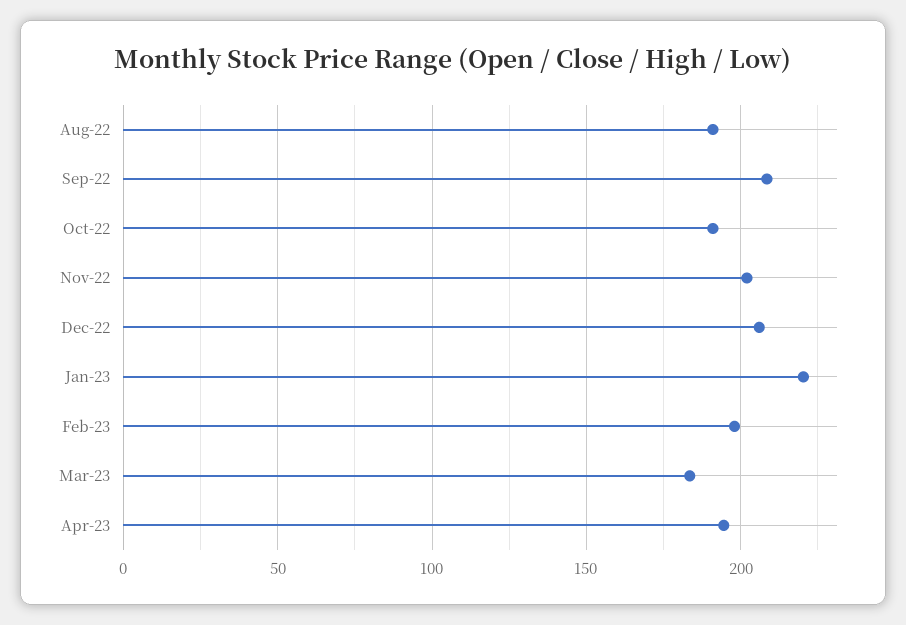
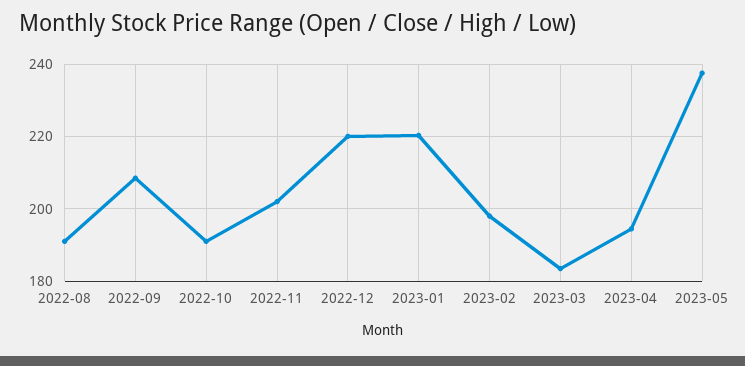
Dec-22: 205 -> 220
2023-05: none -> 238

